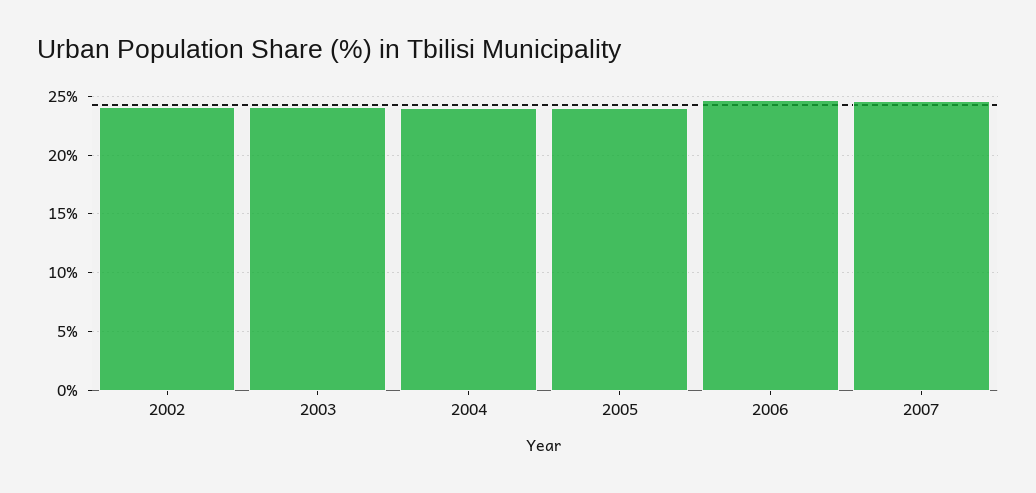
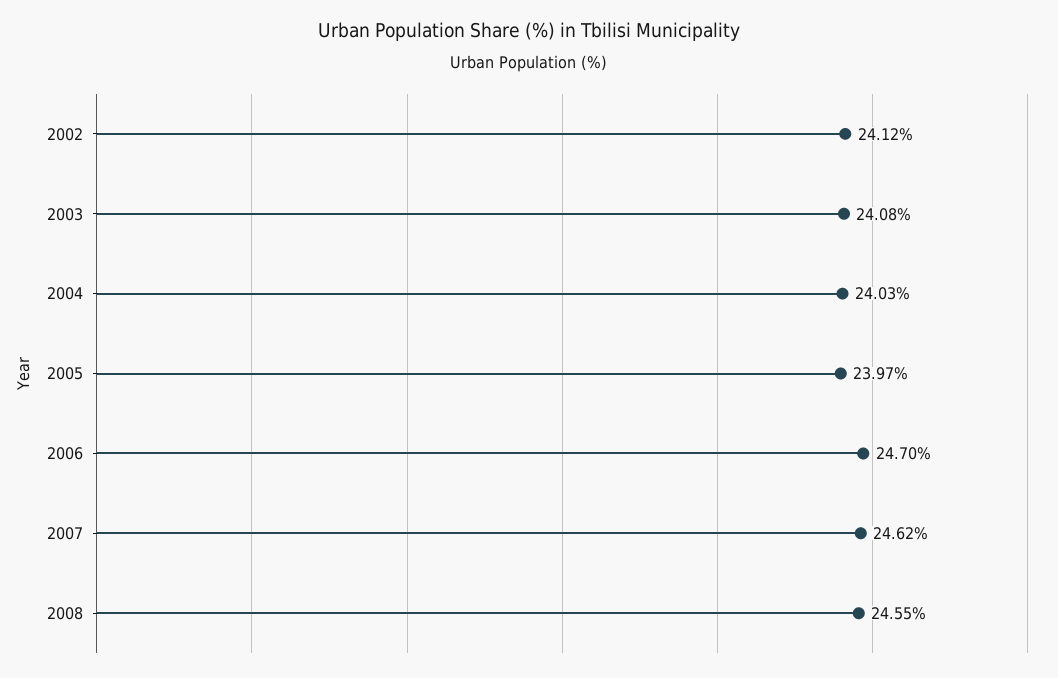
2008: none -> 24.55

